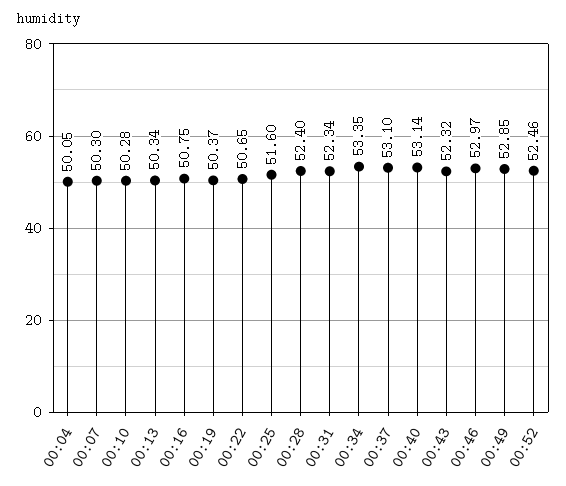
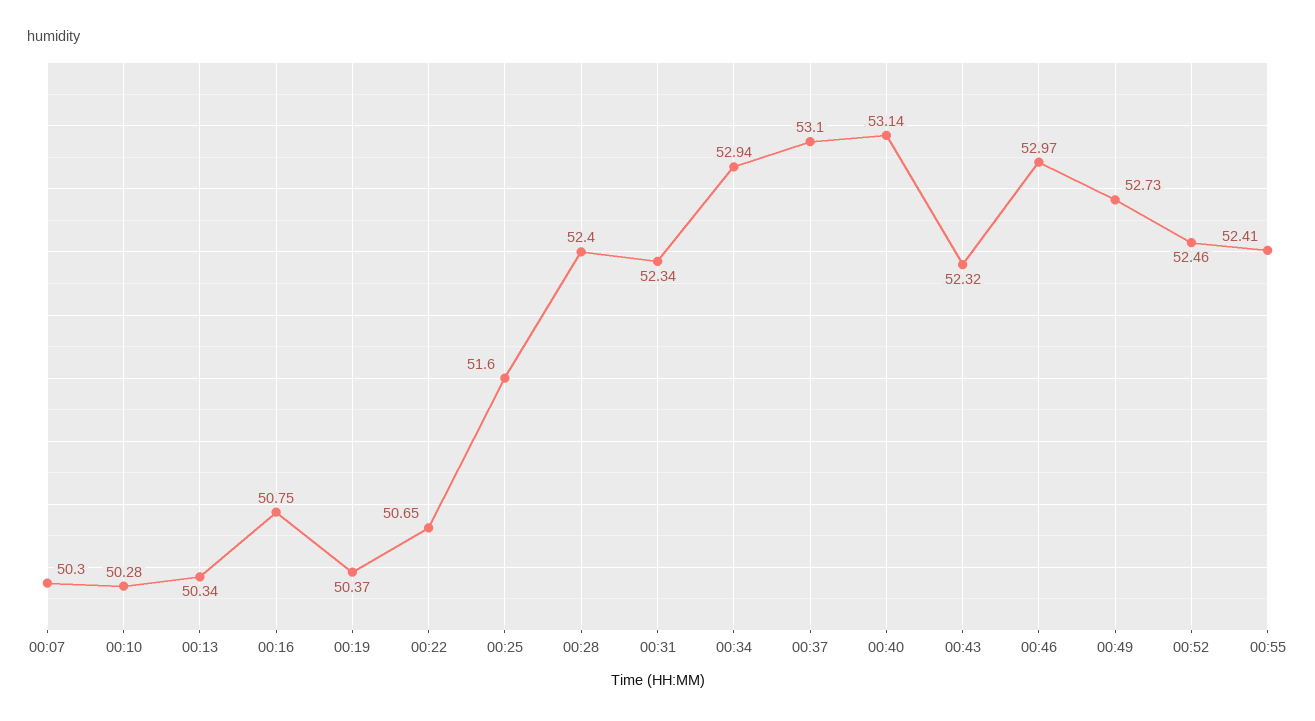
00:04: 50.05 -> none
00:34: 53.35 -> 52.94
00:49: 52.85 -> 52.73
00:55: none -> 52.41

